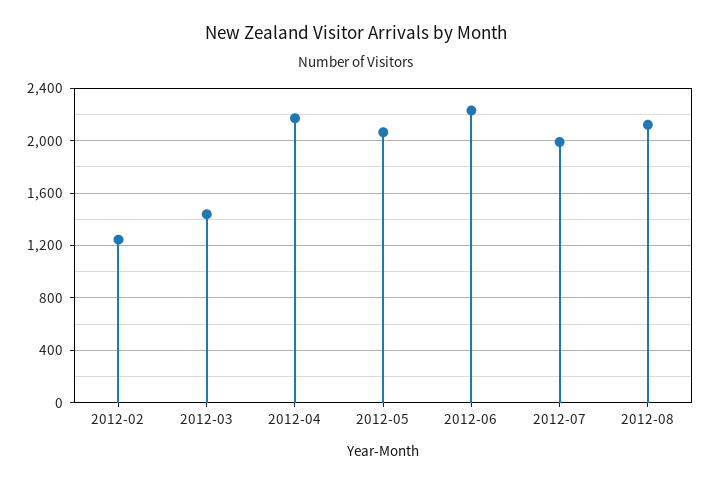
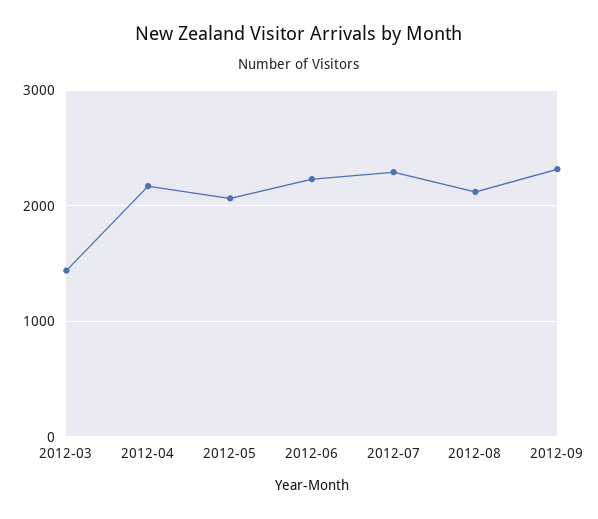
2012-02: 1250 -> none
2012-07: 2000 -> 2300
2012-09: none -> 2300

